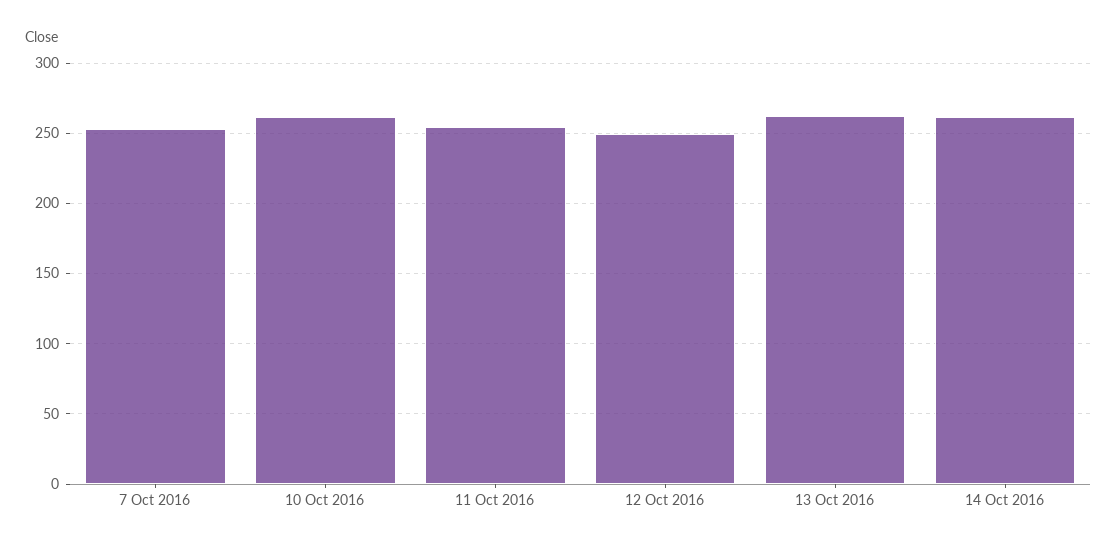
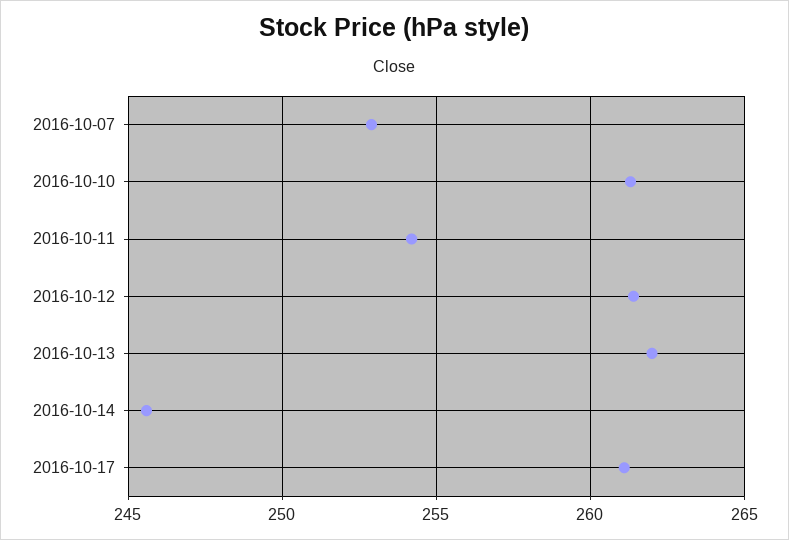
12 Oct 2016: 250 -> 261.5
14 Oct 2016: 260 -> 245.5
2016-10-17: none -> 261

